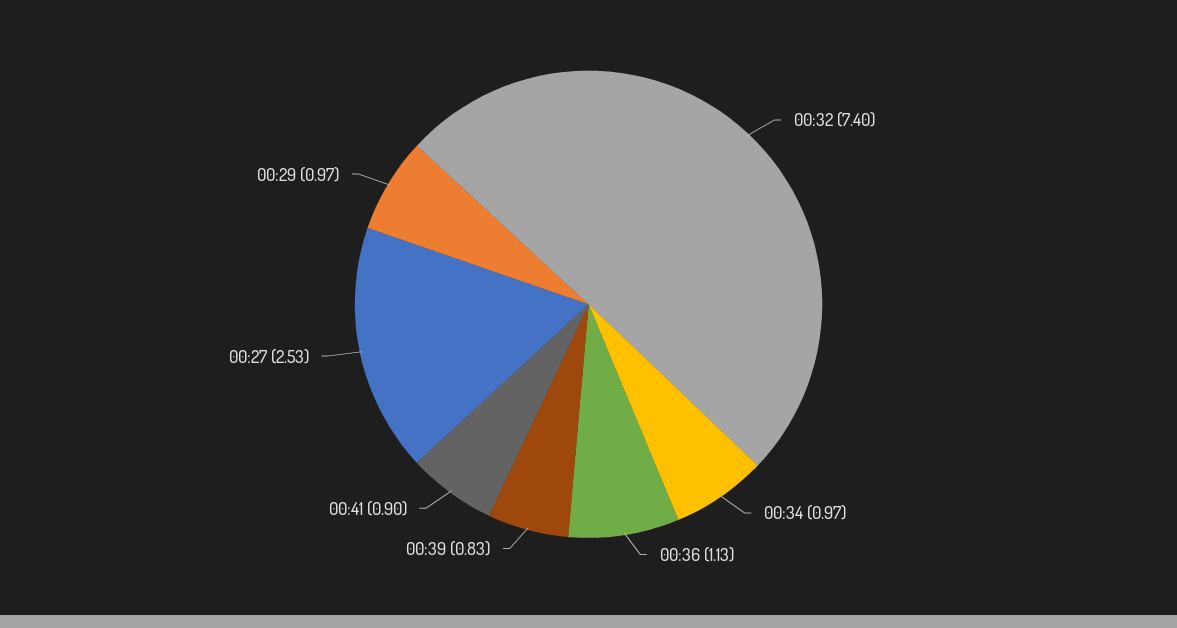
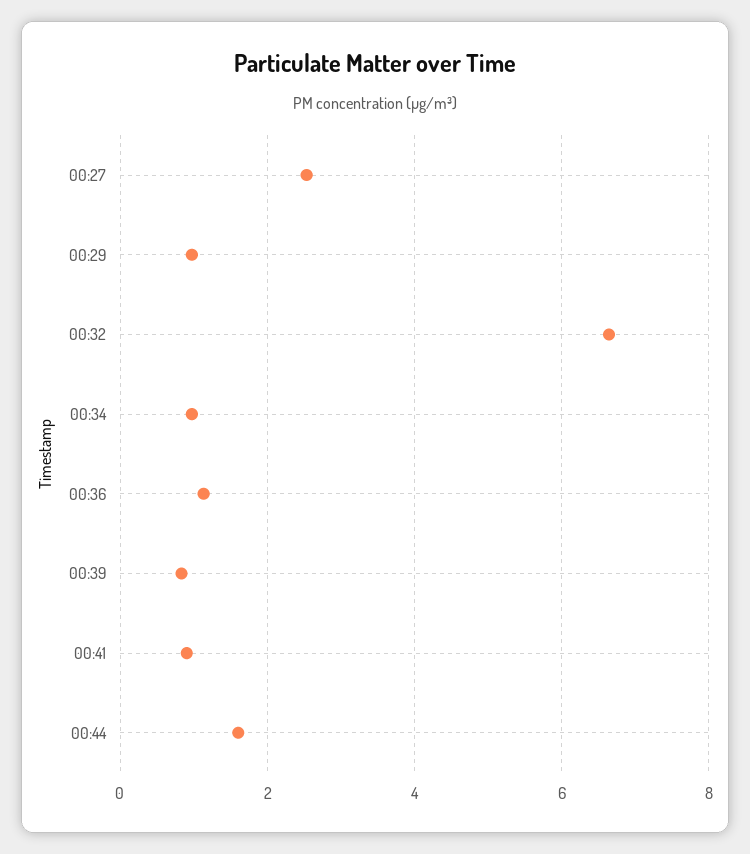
00:32: 7.4 -> 6.6
00:44: none -> 1.6

